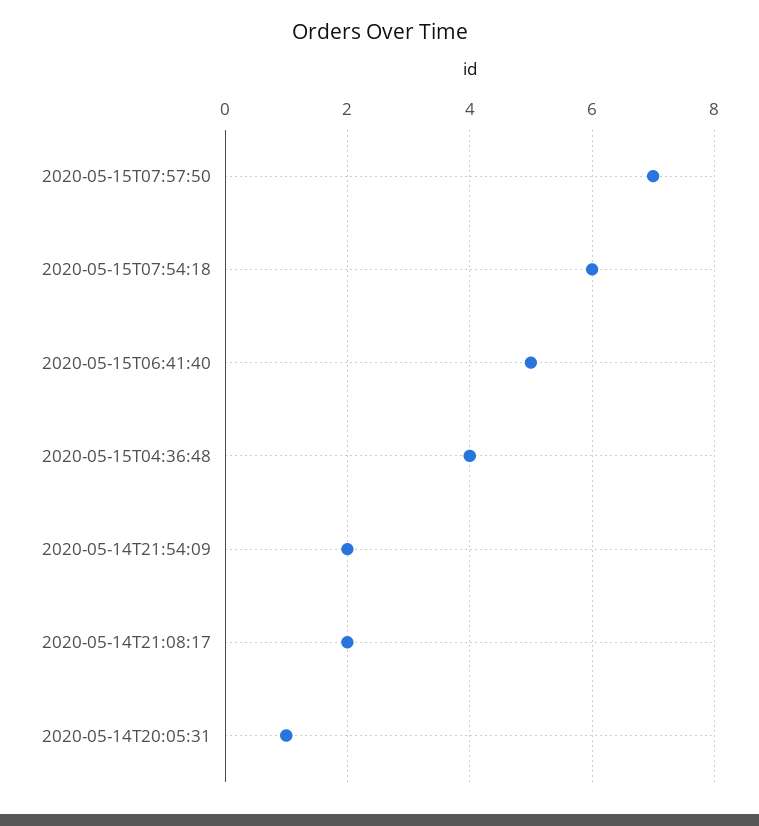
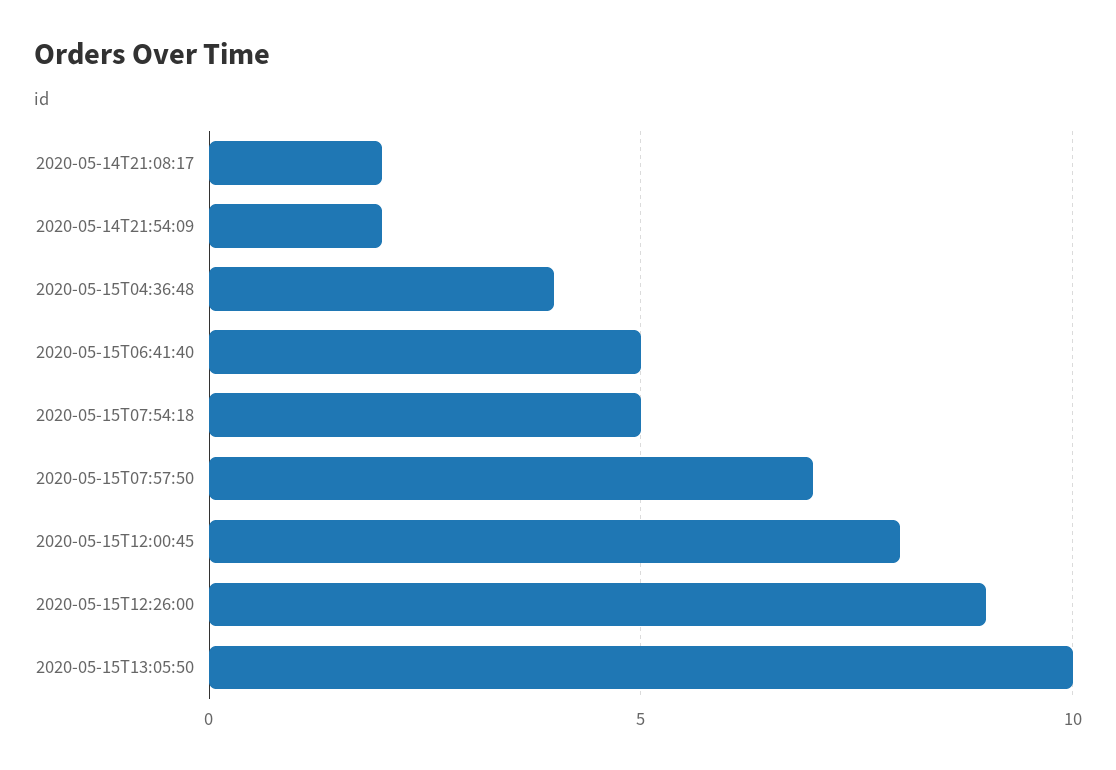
2020-05-15T07:54:18: 6 -> 5
2020-05-14T20:05:31: 1 -> none
2020-05-15T12:00:45: none -> 8
2020-05-15T12:26:00: none -> 9
2020-05-15T13:05:50: none -> 10

